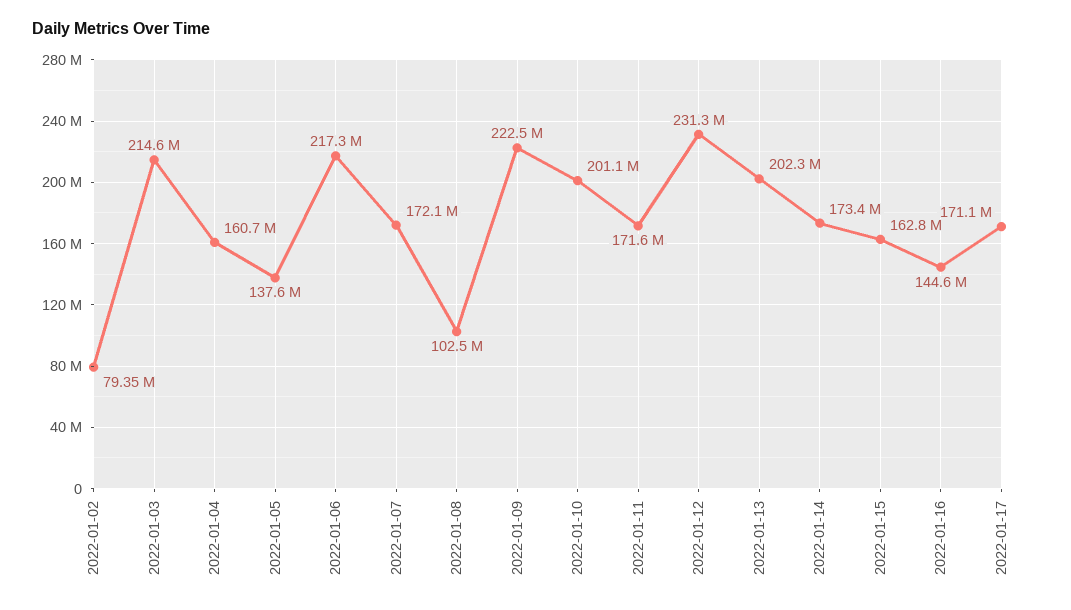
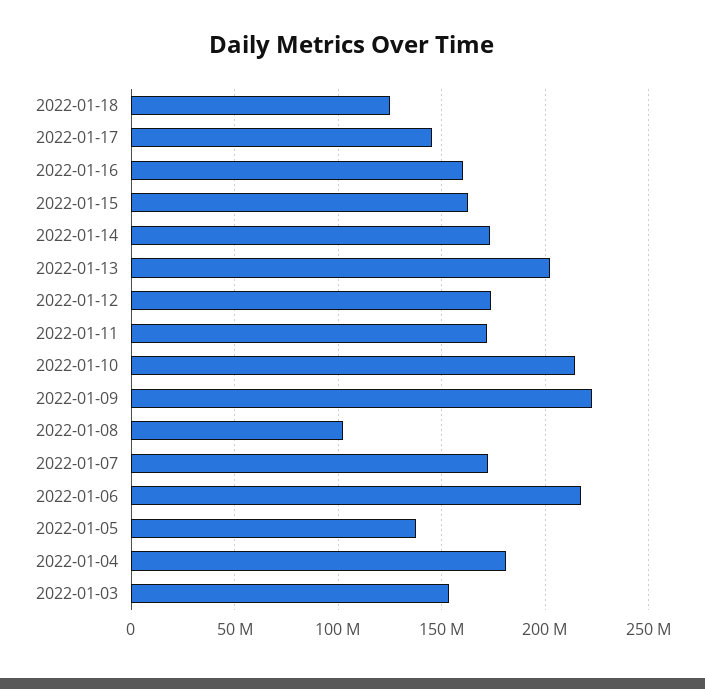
2022-01-02: 79350000 -> none
2022-01-03: 214600000 -> 155000000
2022-01-04: 160700000 -> 180000000
2022-01-10: 201100000 -> 215000000
2022-01-12: 231300000 -> 175000000
2022-01-16: 144600000 -> 160000000
2022-01-17: 171100000 -> 145000000
2022-01-18: none -> 125000000

